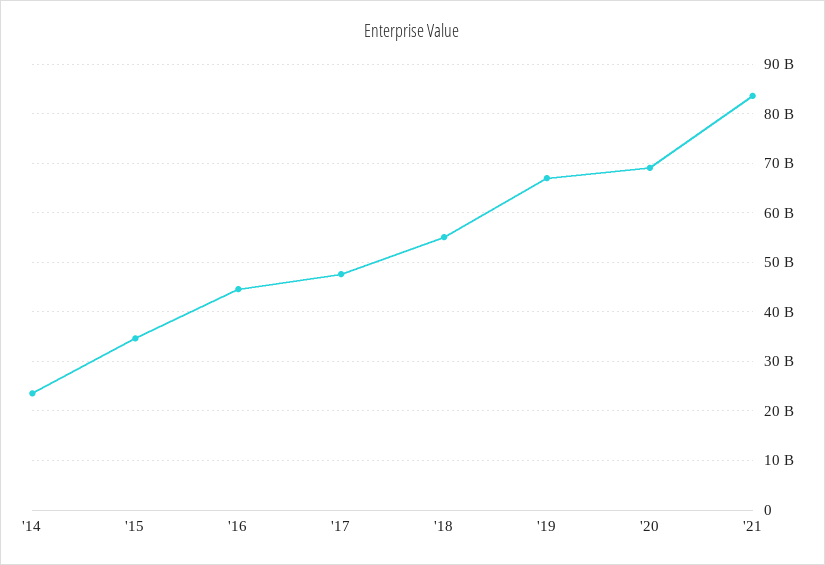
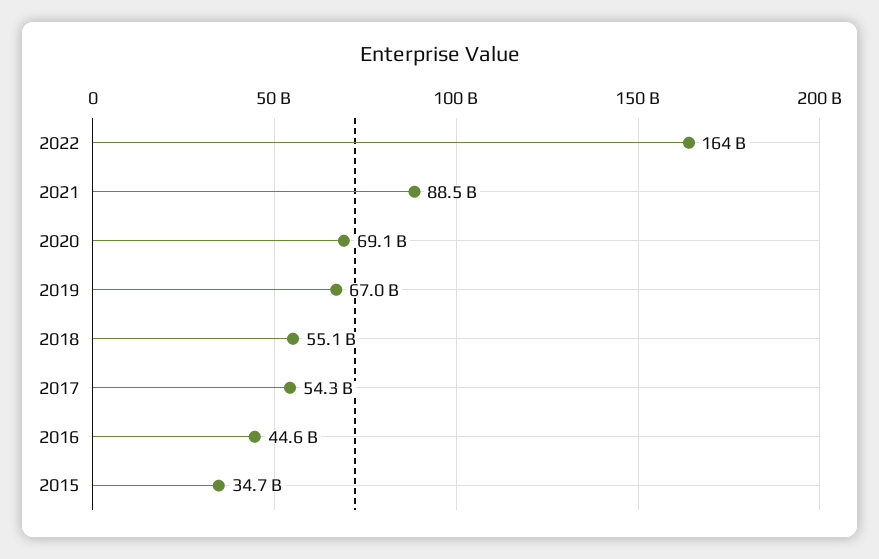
'14: 24000000000 -> none
'17: 48000000000 -> 54300000000
'21: 84000000000 -> 88500000000
2022: none -> 164000000000

